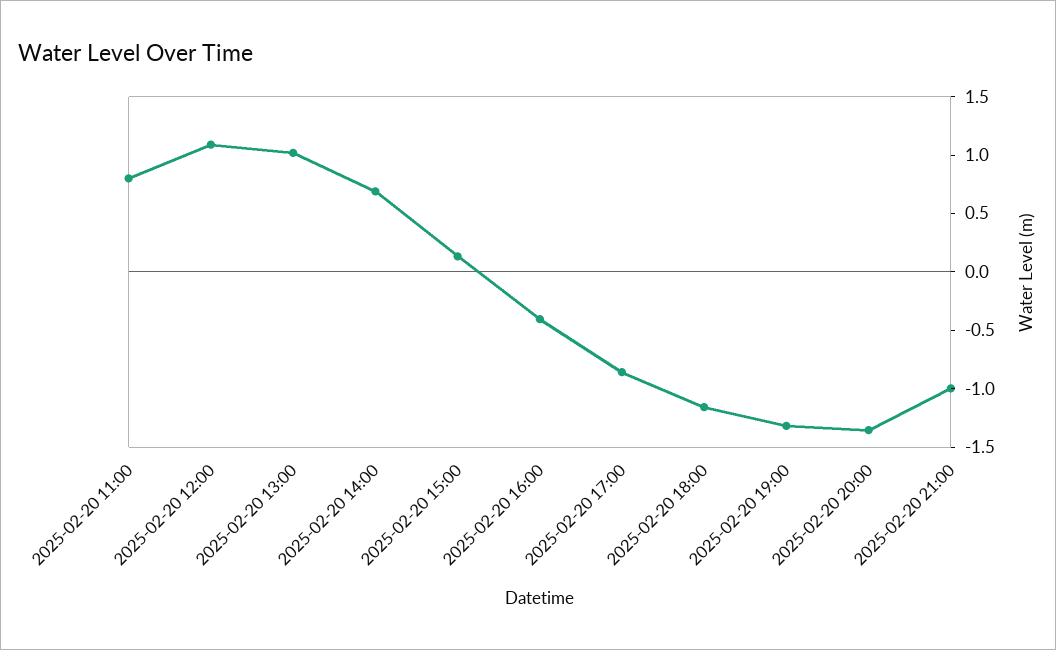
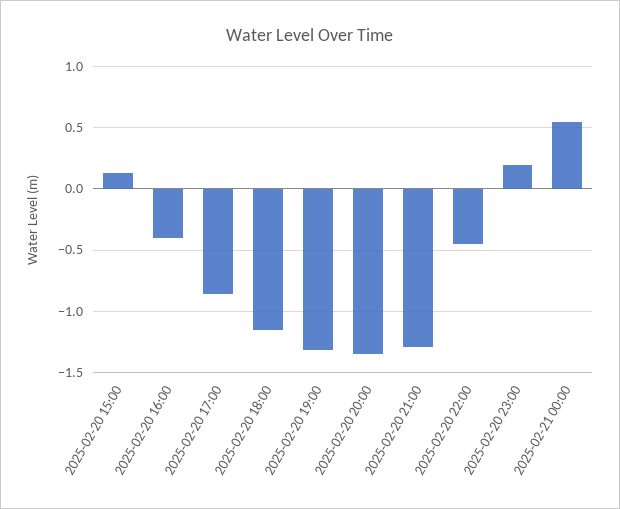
2025-02-20 11:00: 0.8 -> none
2025-02-20 12:00: 1.1 -> none
2025-02-20 13:00: 1 -> none
2025-02-20 14:00: 0.7 -> none
2025-02-20 21:00: -1 -> -1.3
2025-02-20 22:00: none -> -0.45
2025-02-20 23:00: none -> 0.2
2025-02-21 00:00: none -> 0.55

